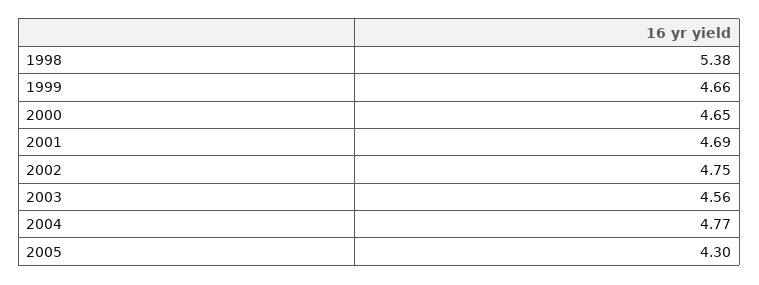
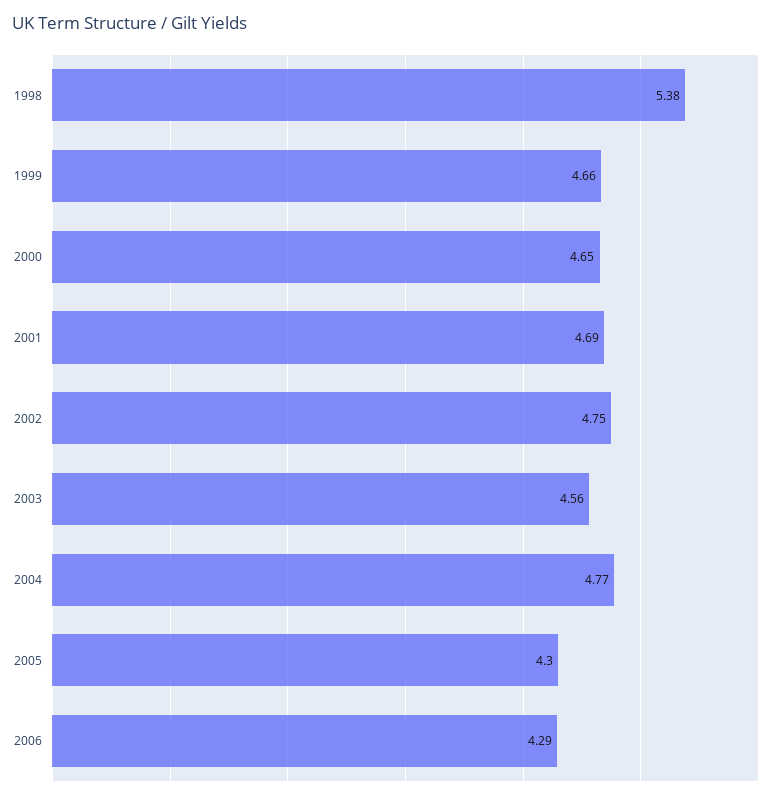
2006: none -> 4.29

